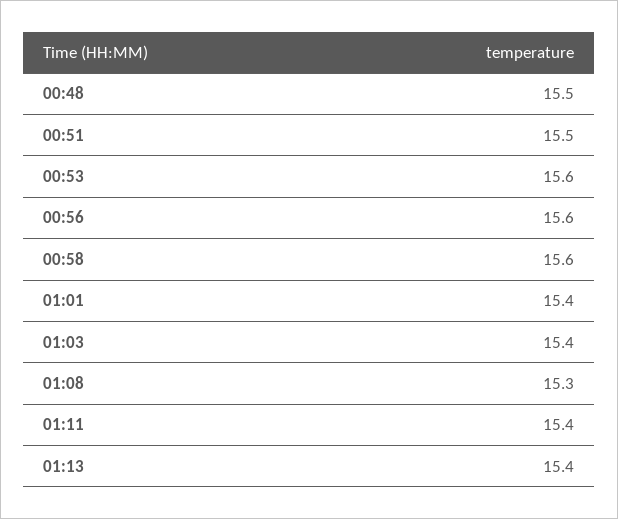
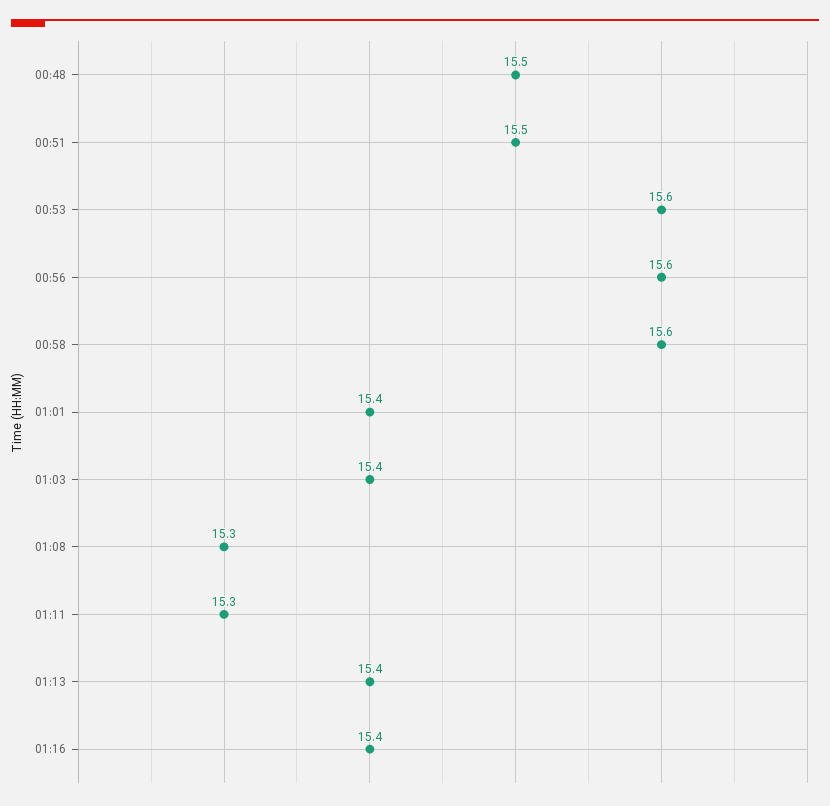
01:11: 15.4 -> 15.3
01:16: none -> 15.4

